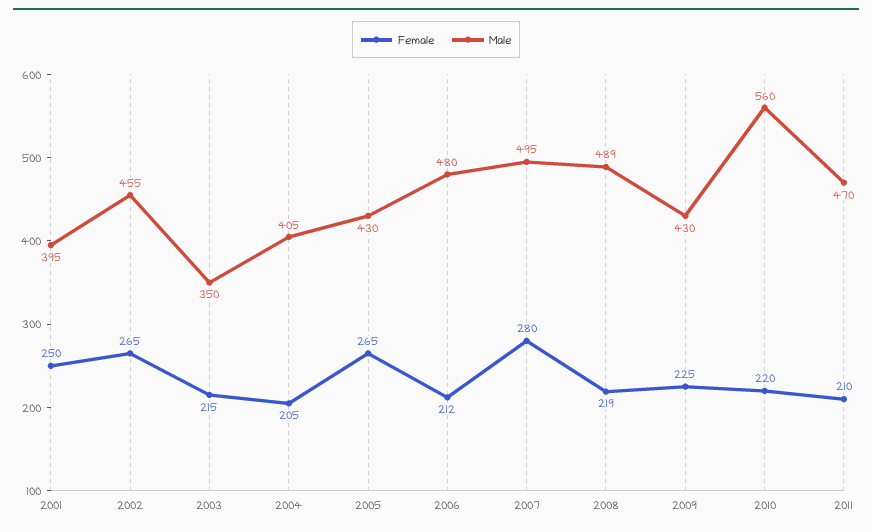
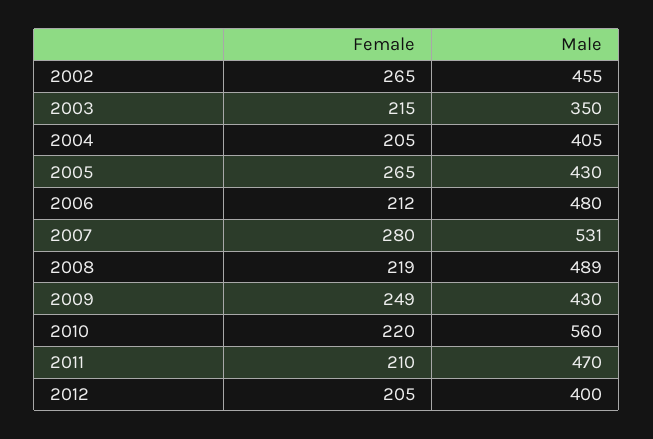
Female, 2001: 250 -> none
Male, 2001: 395 -> none
Male, 2007: 495 -> 531
Female, 2009: 225 -> 249
Female, 2012: none -> 205
Male, 2012: none -> 400

